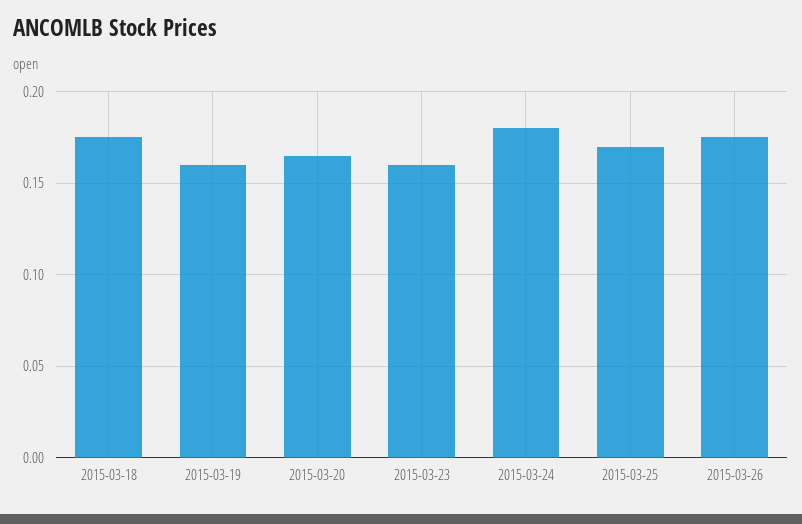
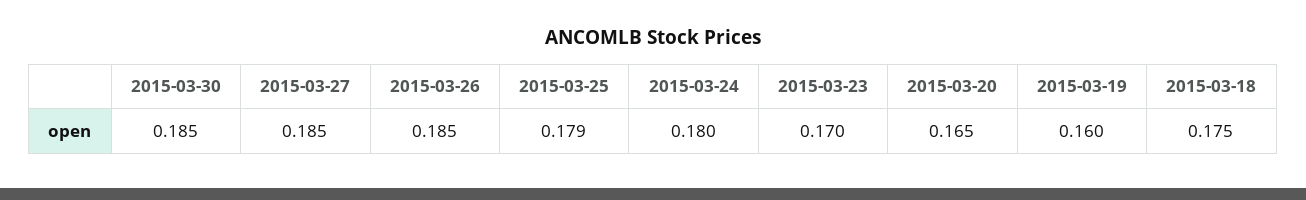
2015-03-23: 0.16 -> 0.17
2015-03-25: 0.17 -> 0.179
2015-03-26: 0.175 -> 0.185
2015-03-30: none -> 0.185
2015-03-27: none -> 0.185

